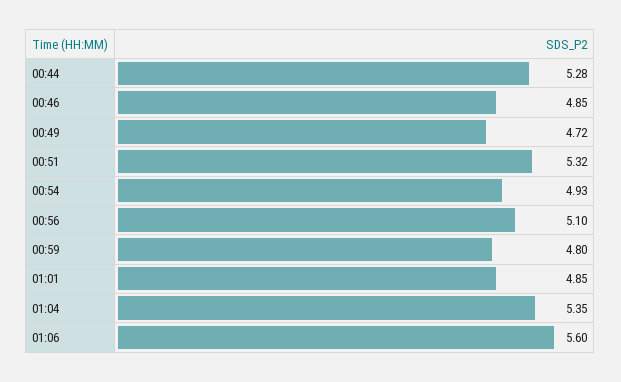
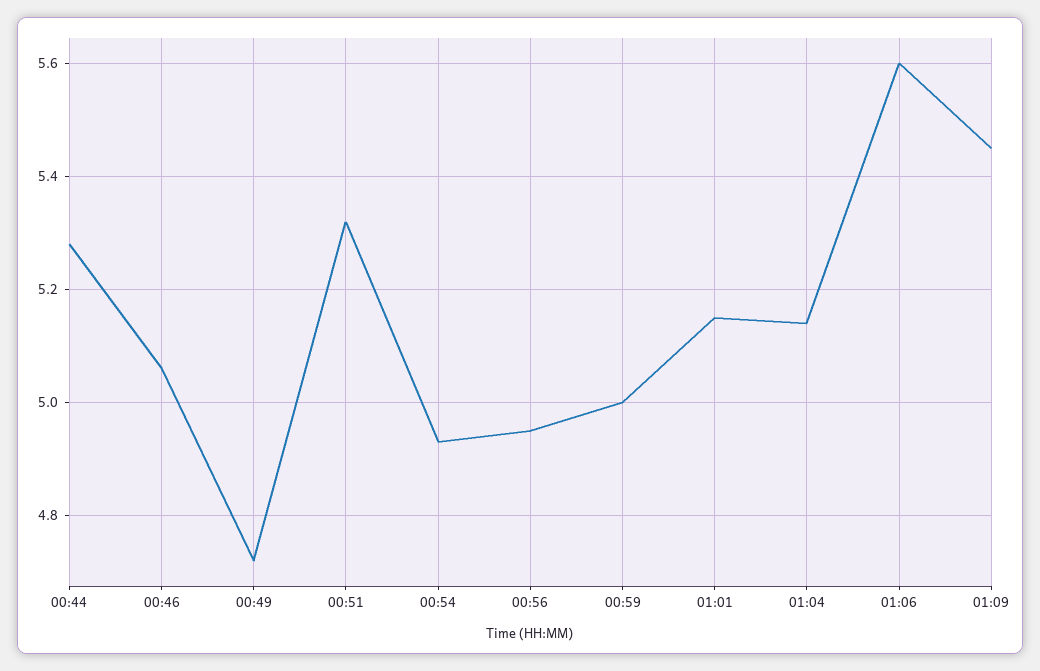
00:46: 4.85 -> 5.05
00:56: 5.1 -> 4.95
00:59: 4.8 -> 5
01:01: 4.85 -> 5.15
01:04: 5.35 -> 5.15
01:09: none -> 5.45

